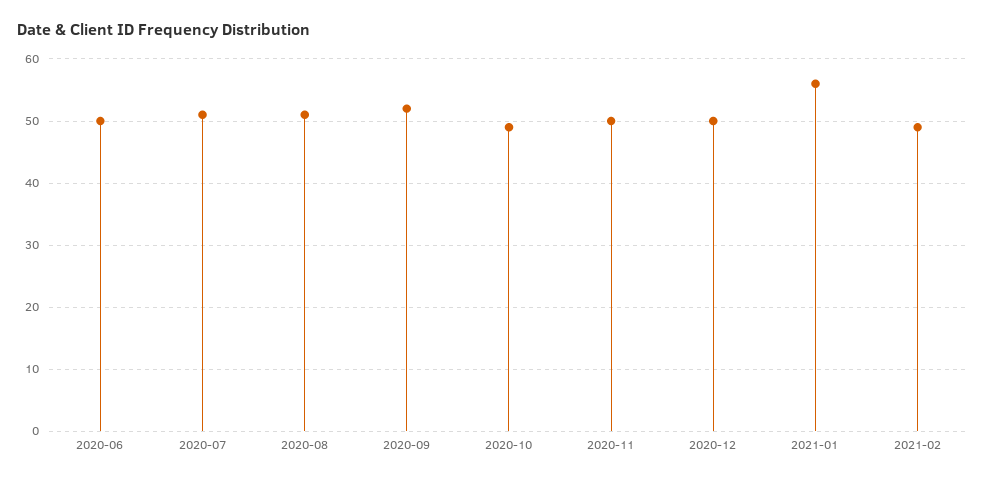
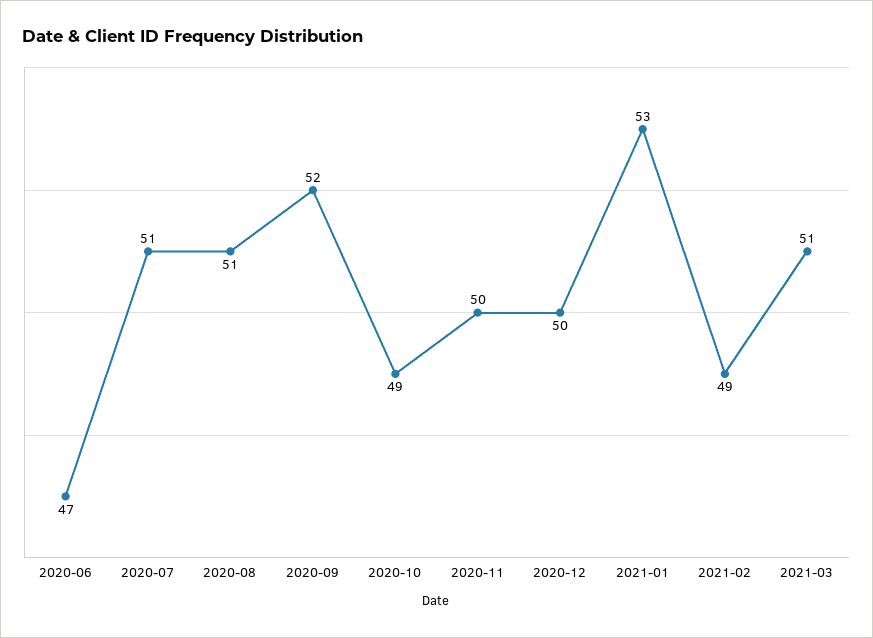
2020-06: 50 -> 47
2021-01: 56 -> 53
2021-03: none -> 51

